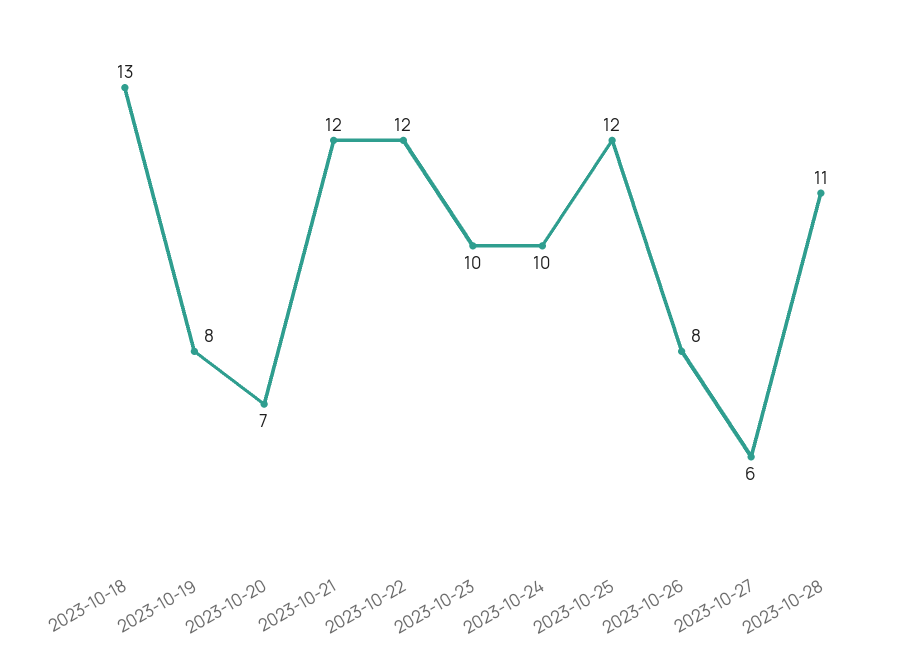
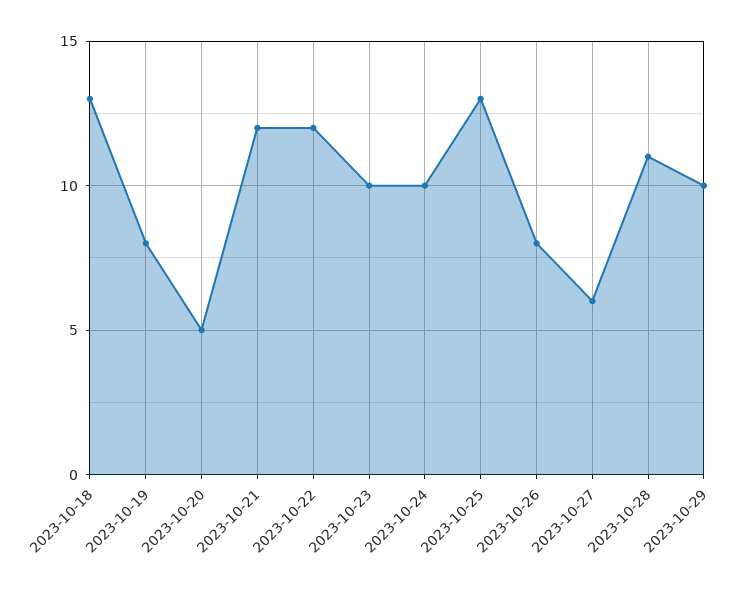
2023-10-20: 7 -> 5
2023-10-25: 12 -> 13
2023-10-29: none -> 10

